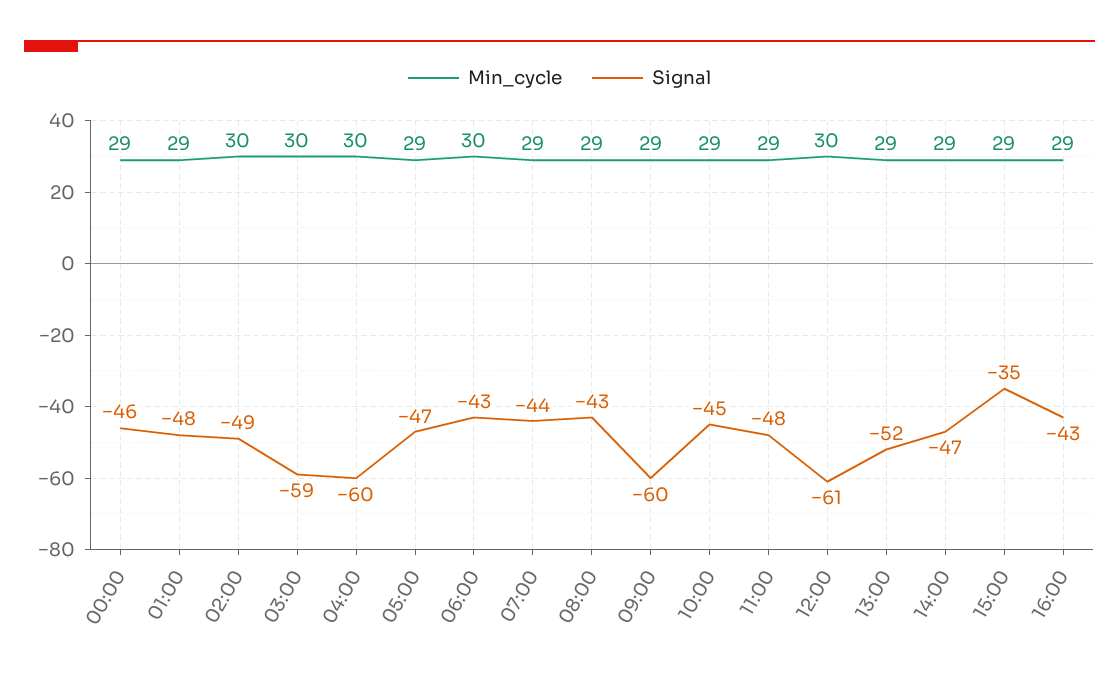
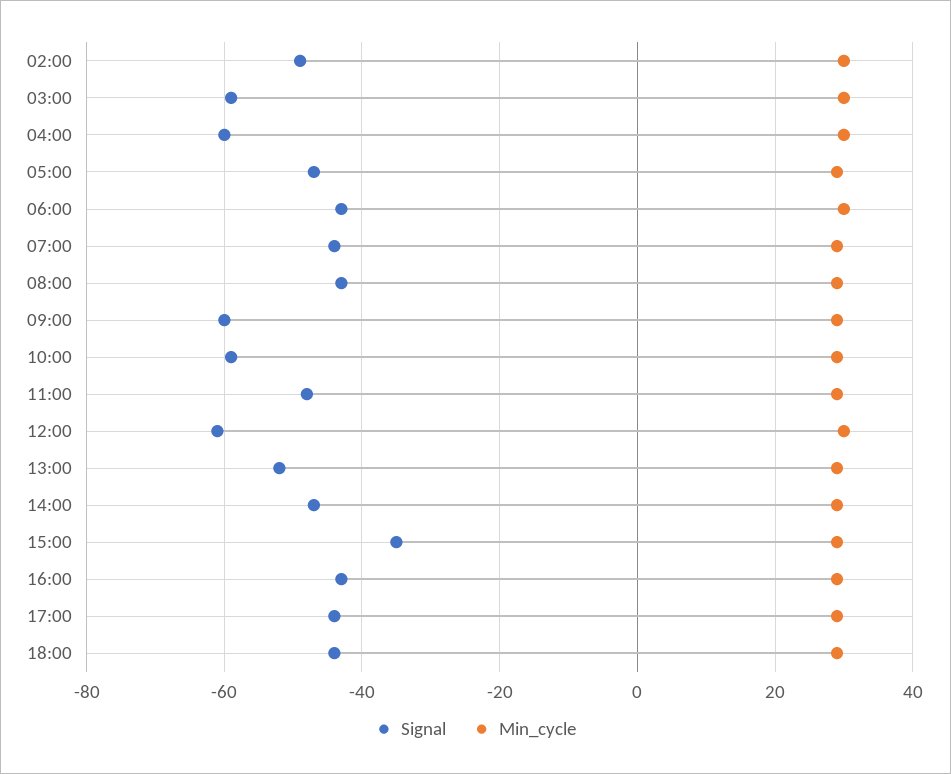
Min_cycle, 00:00: 29 -> none
Signal, 00:00: -46 -> none
Min_cycle, 01:00: 29 -> none
Signal, 01:00: -48 -> none
Signal, 10:00: -45 -> -60
Signal, 17:00: none -> -45
Min_cycle, 17:00: none -> 30
Signal, 18:00: none -> -45
Min_cycle, 18:00: none -> 30

